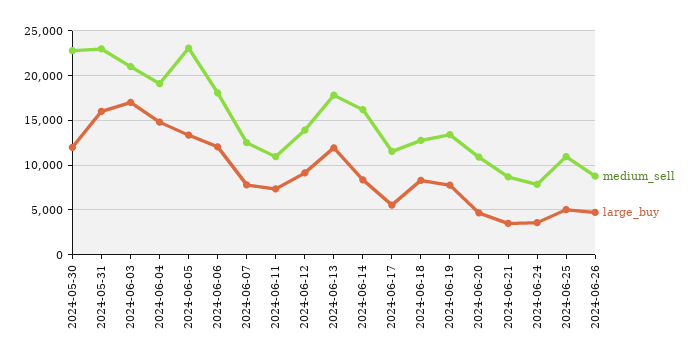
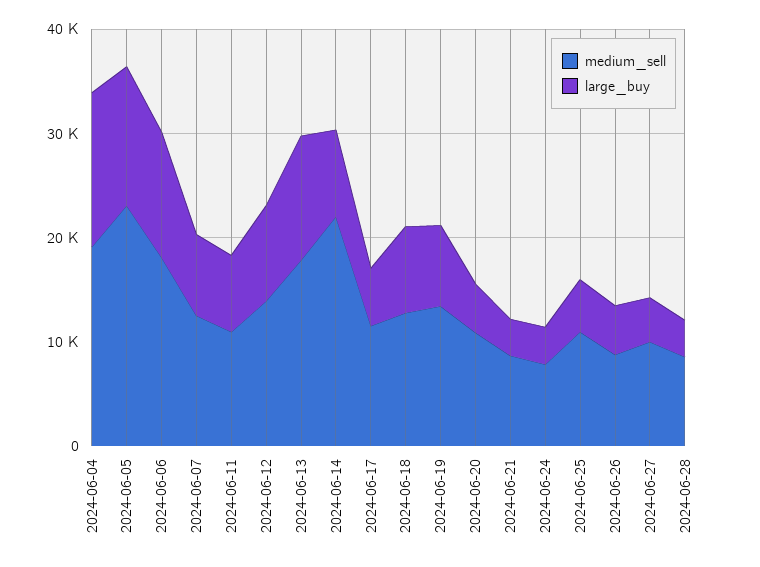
medium_sell, 2024-05-30: 23000 -> none
large_buy, 2024-05-30: 12000 -> none
medium_sell, 2024-05-31: 23000 -> none
large_buy, 2024-05-31: 16000 -> none
medium_sell, 2024-06-03: 21000 -> none
large_buy, 2024-06-03: 17000 -> none
medium_sell, 2024-06-14: 16000 -> 22000
medium_sell, 2024-06-27: none -> 10000
large_buy, 2024-06-27: none -> 4000
medium_sell, 2024-06-28: none -> 8000
large_buy, 2024-06-28: none -> 4000

